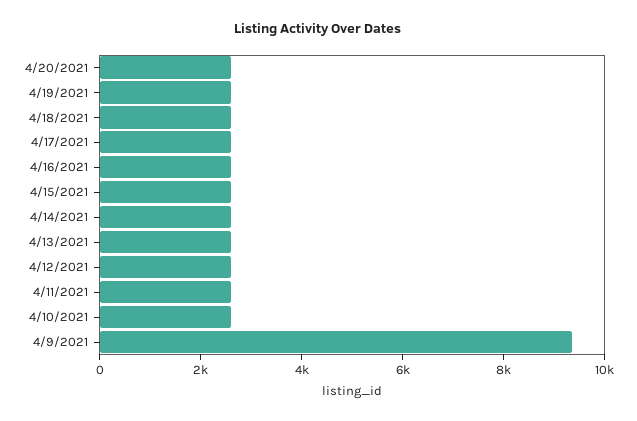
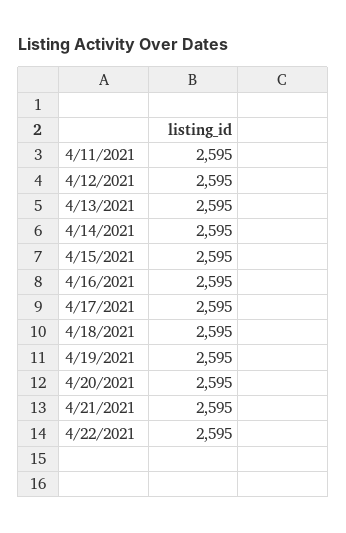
4/10/2021: 2500 -> none
4/9/2021: 9500 -> none
4/21/2021: none -> 2595
4/22/2021: none -> 2595

